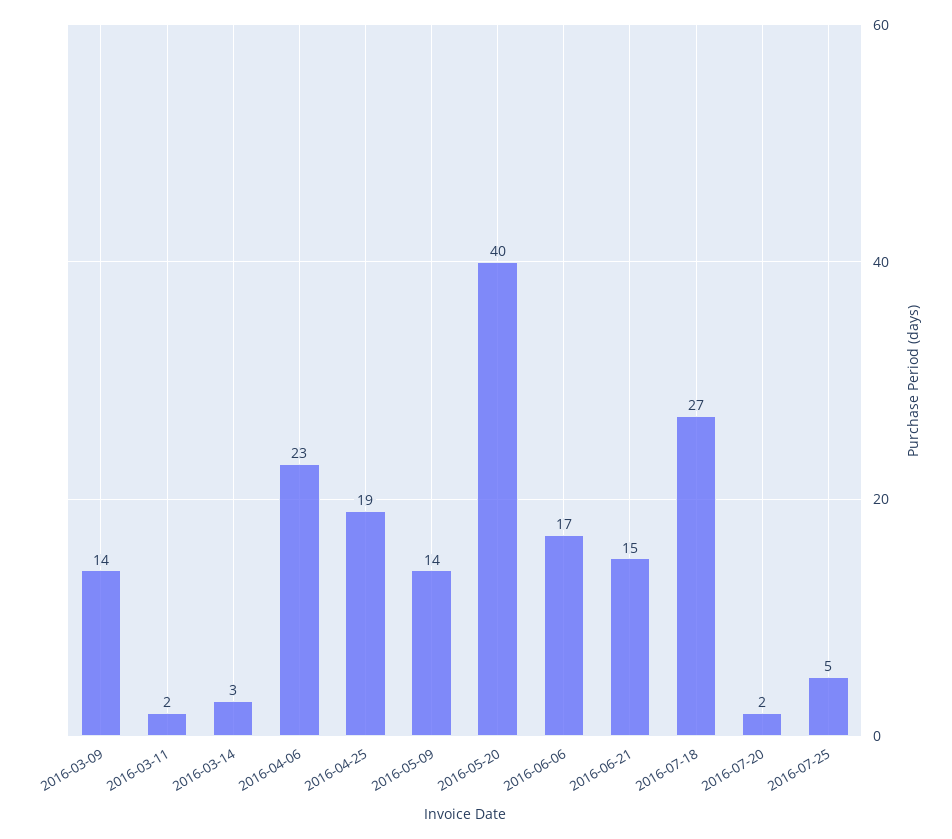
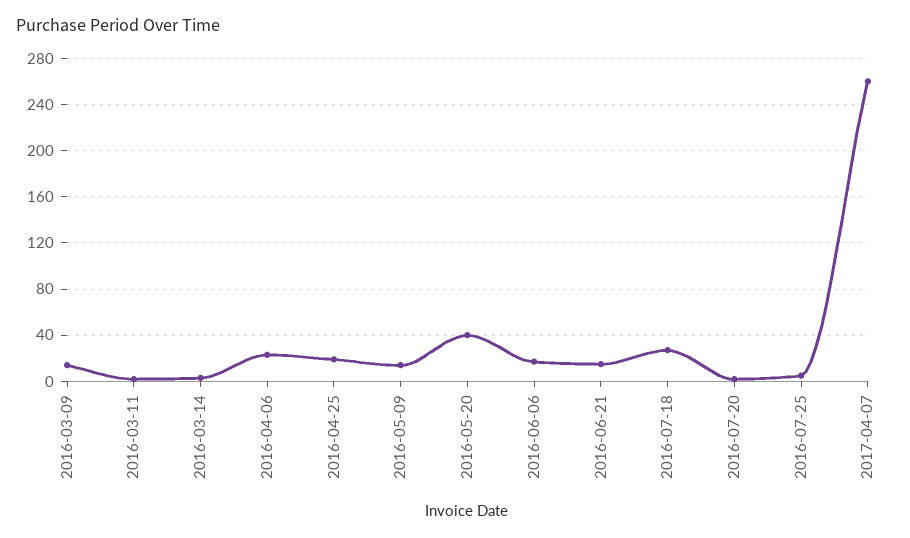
2017-04-07: none -> 260

